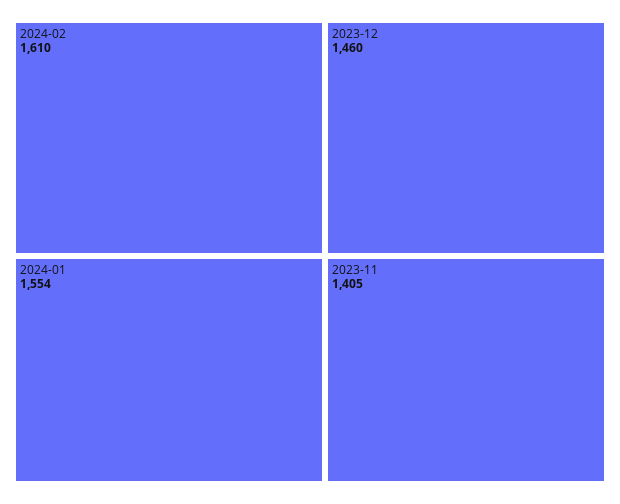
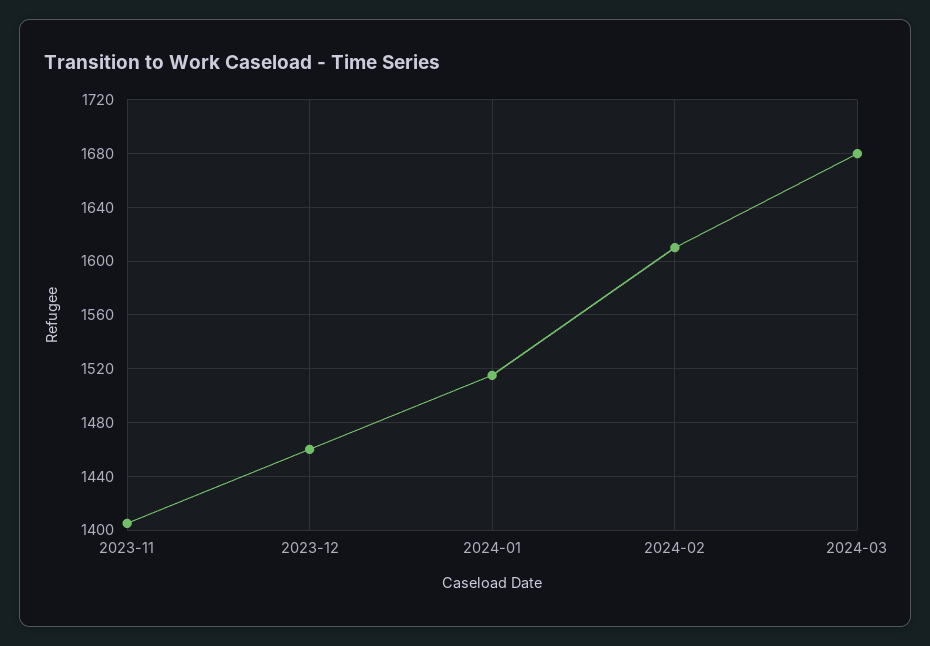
2024-01: 1554 -> 1515
2024-03: none -> 1680

